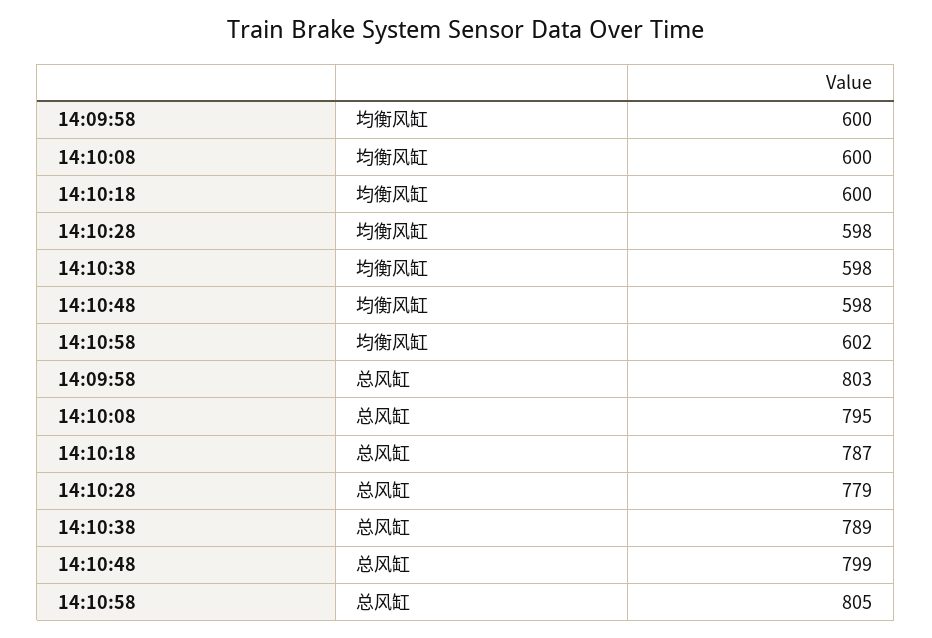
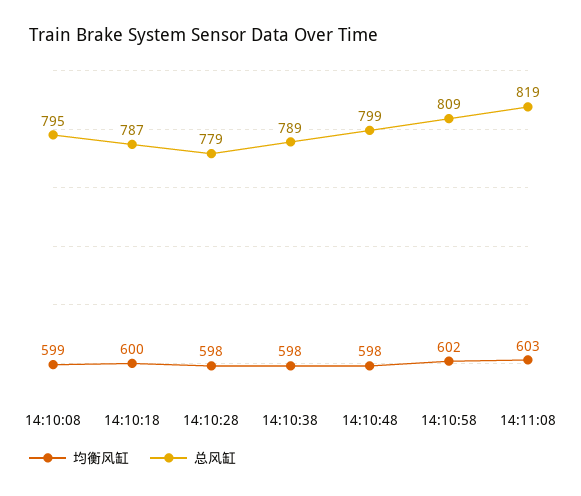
均衡风缸, 14:09:58: 600 -> none
均衡风缸, 14:10:08: 600 -> 599
总风缸, 14:09:58: 803 -> none
总风缸, 14:10:58: 805 -> 809
均衡风缸, 14:11:08: none -> 603
总风缸, 14:11:08: none -> 819

